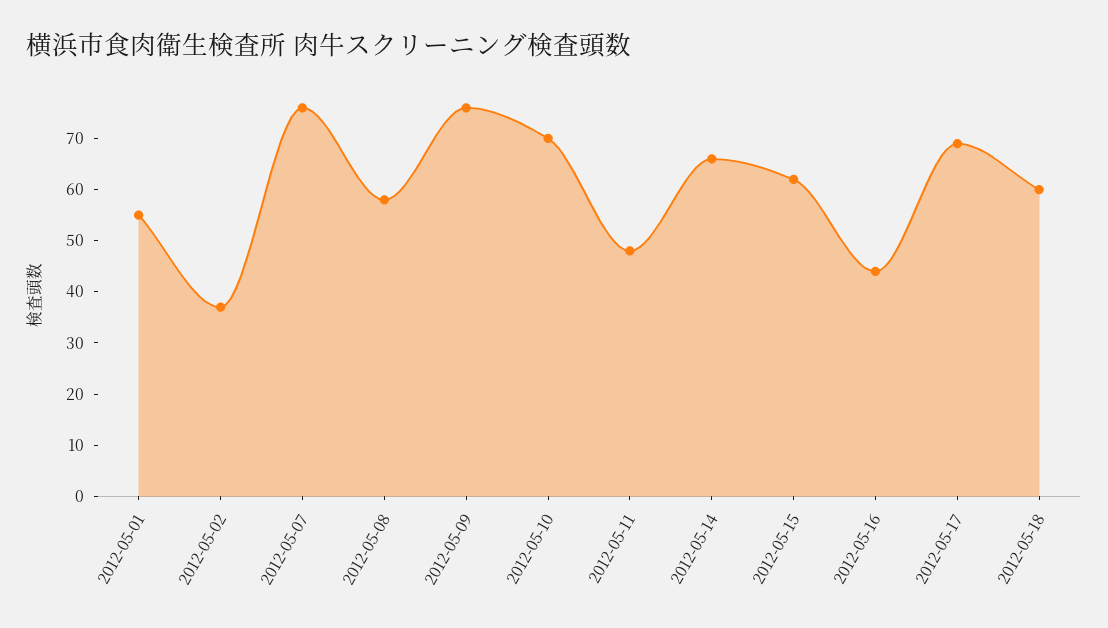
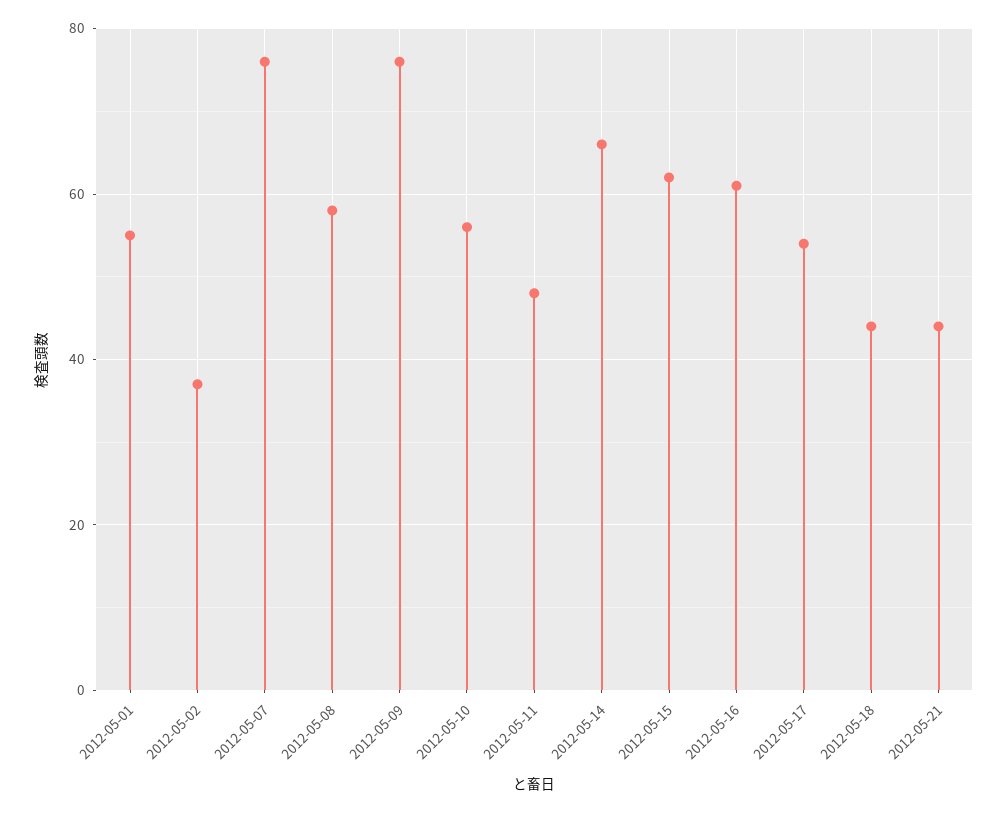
2012-05-10: 70 -> 55
2012-05-16: 45 -> 60
2012-05-17: 70 -> 55
2012-05-18: 60 -> 45
2012-05-21: none -> 45

